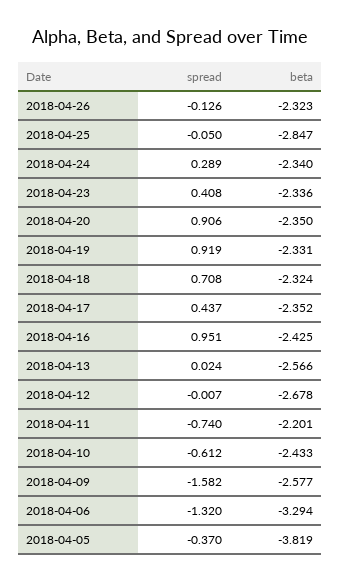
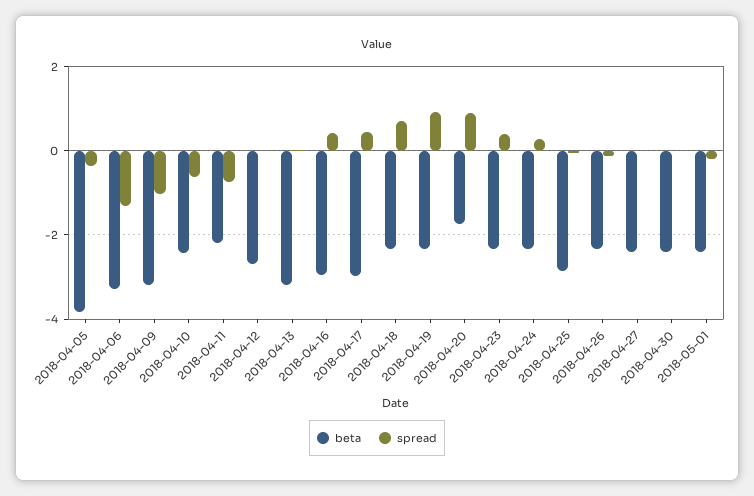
beta, 2018-04-20: -2.35 -> -1.8
beta, 2018-04-17: -2.352 -> -3
spread, 2018-04-16: 0.951 -> 0.4
beta, 2018-04-16: -2.425 -> -3
beta, 2018-04-13: -2.566 -> -3.2
spread, 2018-04-09: -1.582 -> -1
beta, 2018-04-09: -2.577 -> -3.2
beta, 2018-04-27: none -> -2.4
spread, 2018-04-27: none -> 0
beta, 2018-04-30: none -> -2.4
spread, 2018-04-30: none -> 0
beta, 2018-05-01: none -> -2.4
spread, 2018-05-01: none -> -0.2

